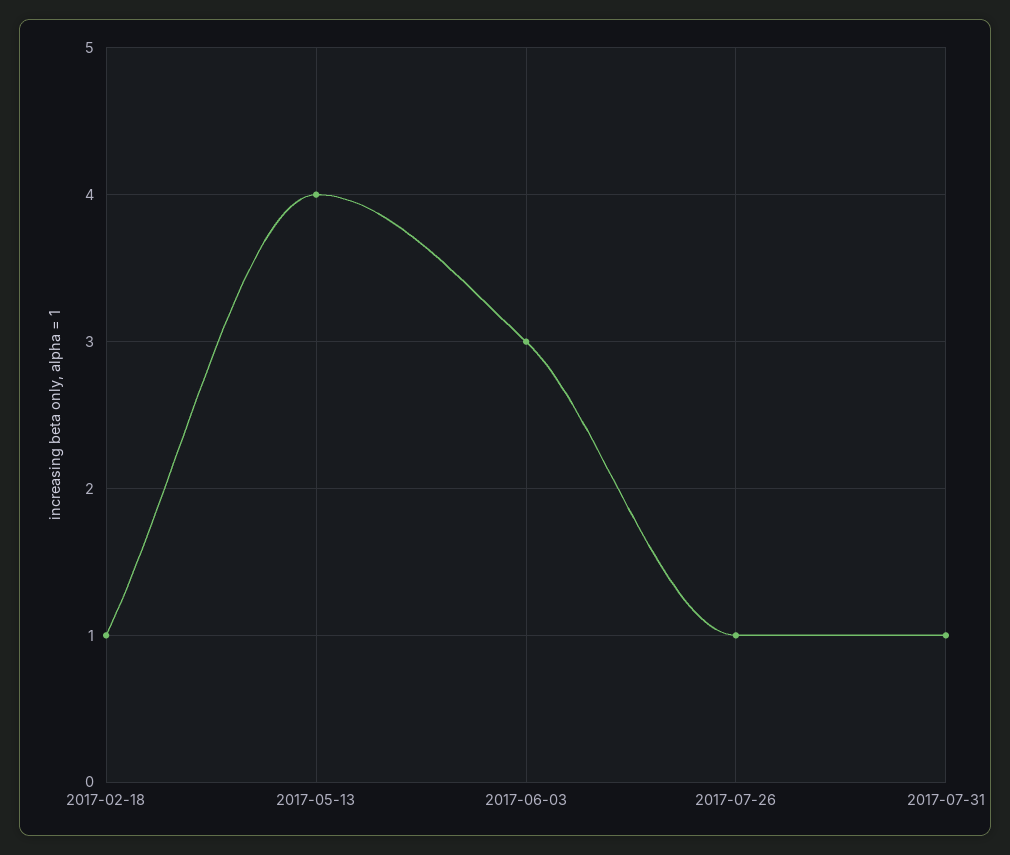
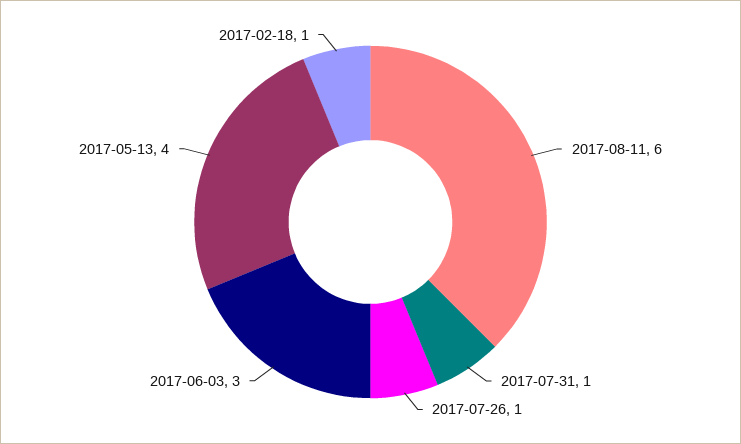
2017-08-11: none -> 6

